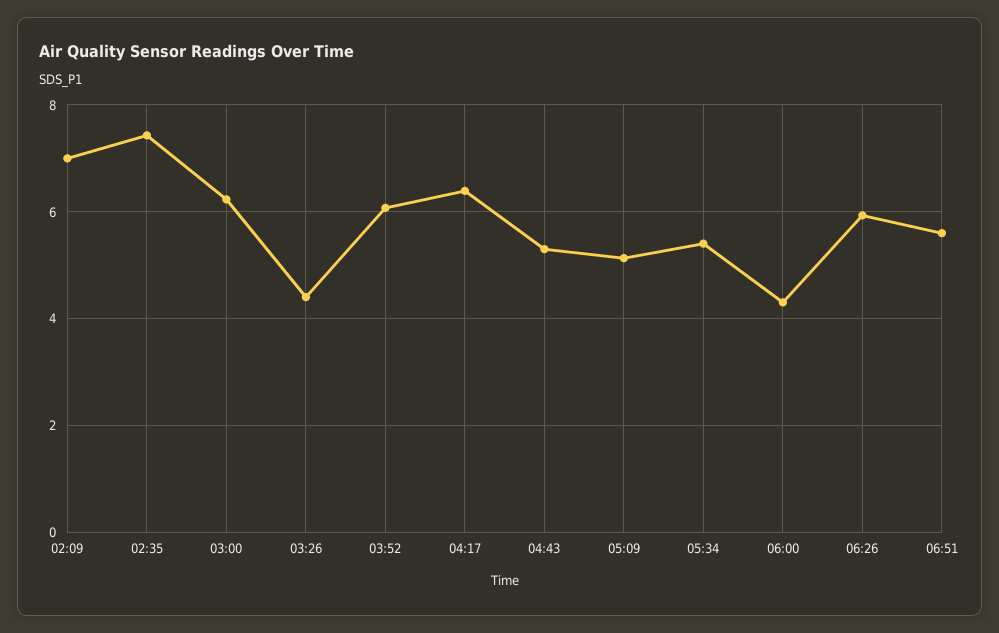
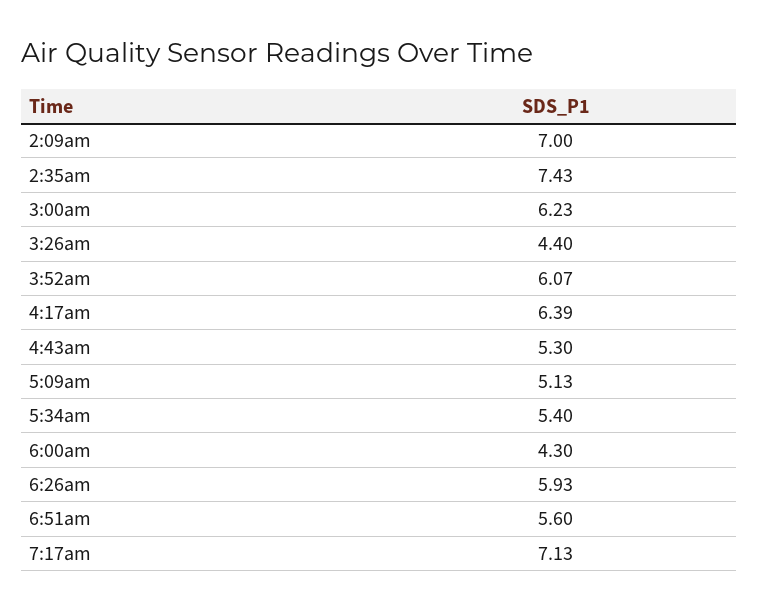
7:17am: none -> 7.13

